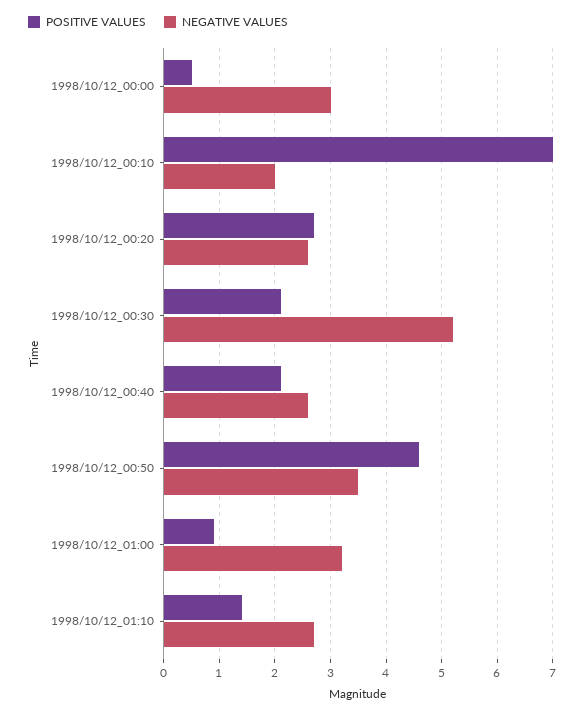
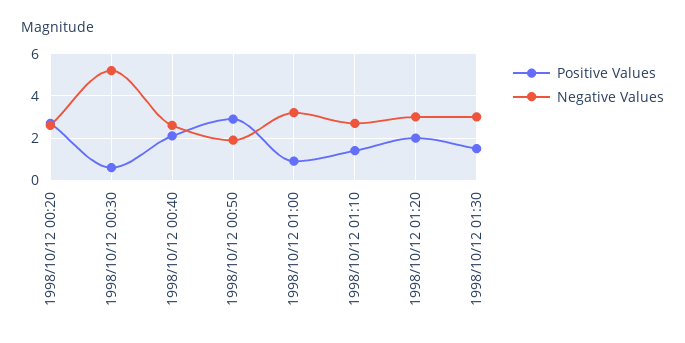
POSITIVE VALUES, 1998/10/12_00:00: 0.5 -> none
NEGATIVE VALUES, 1998/10/12_00:00: 3 -> none
POSITIVE VALUES, 1998/10/12_00:10: 7 -> none
NEGATIVE VALUES, 1998/10/12_00:10: 2 -> none
POSITIVE VALUES, 1998/10/12_00:30: 2 -> 0.5
POSITIVE VALUES, 1998/10/12_00:50: 4.5 -> 3
NEGATIVE VALUES, 1998/10/12_00:50: 3.5 -> 2
POSITIVE VALUES, 1998/10/12 01:20: none -> 2
NEGATIVE VALUES, 1998/10/12 01:20: none -> 3
POSITIVE VALUES, 1998/10/12 01:30: none -> 1.5
NEGATIVE VALUES, 1998/10/12 01:30: none -> 3

